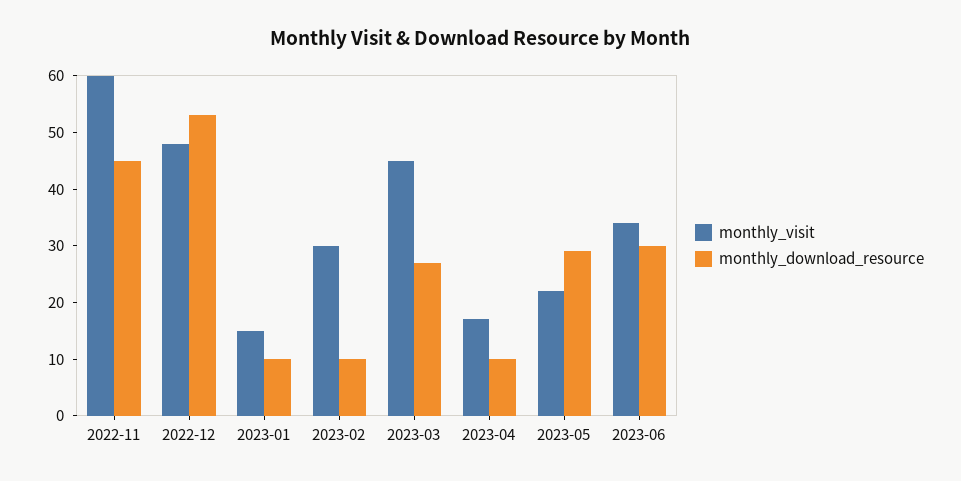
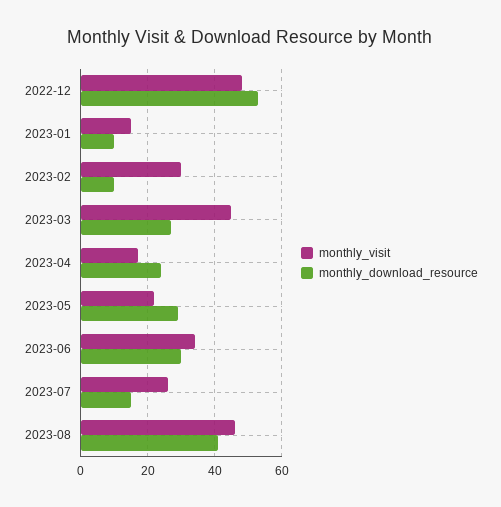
monthly_visit, 2022-11: 60 -> none
monthly_download_resource, 2022-11: 45 -> none
monthly_download_resource, 2023-04: 10 -> 25
monthly_visit, 2023-07: none -> 25
monthly_download_resource, 2023-07: none -> 15
monthly_visit, 2023-08: none -> 45
monthly_download_resource, 2023-08: none -> 40

